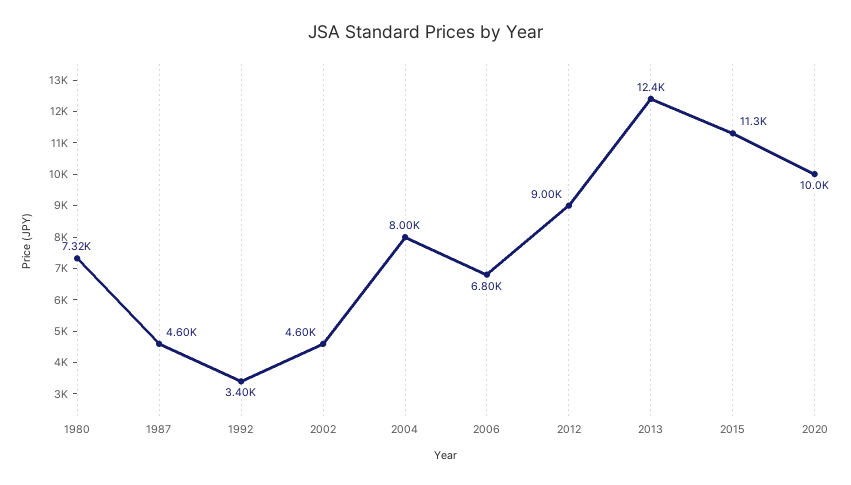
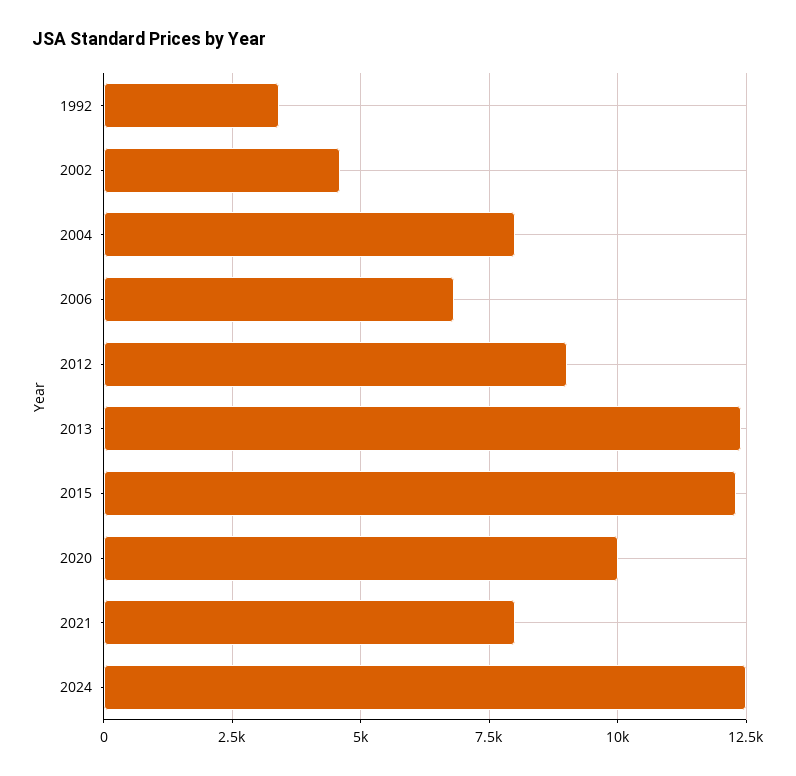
1980: 7320 -> none
1987: 4600 -> none
2015: 11300 -> 12250
2021: none -> 8000
2024: none -> 12500

